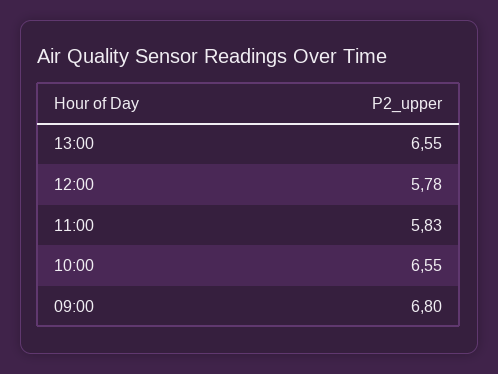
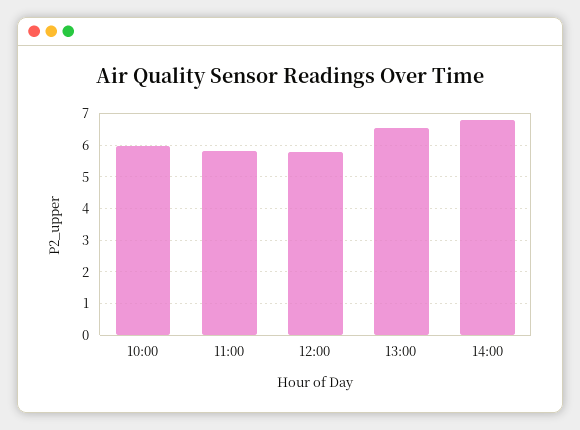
10:00: 6.55 -> 6
09:00: 6.8 -> none
14:00: none -> 6.8

